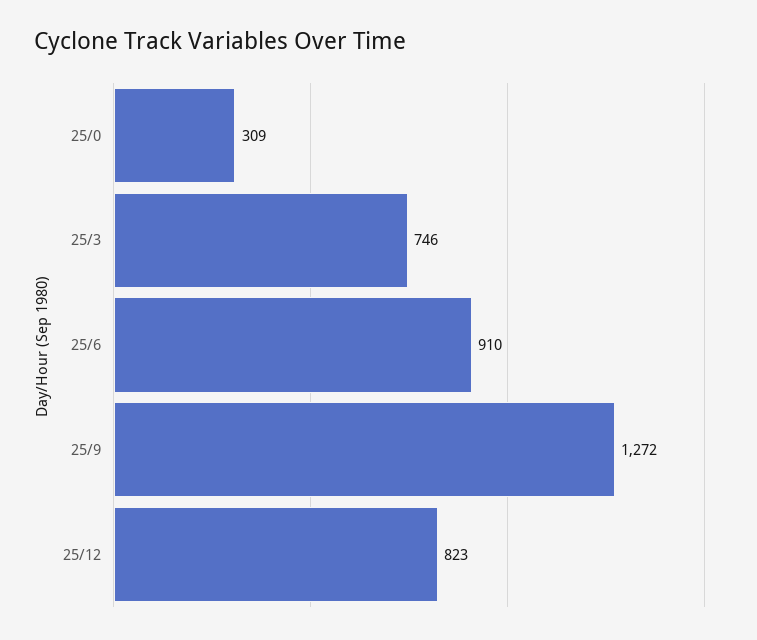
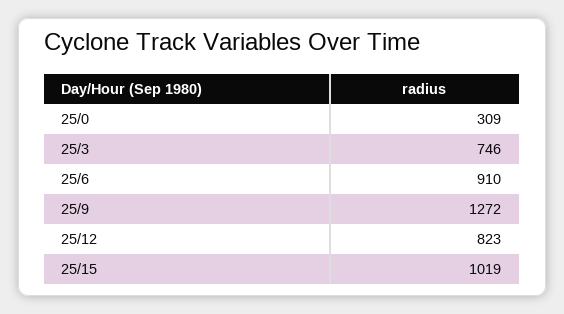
25/15: none -> 1019

